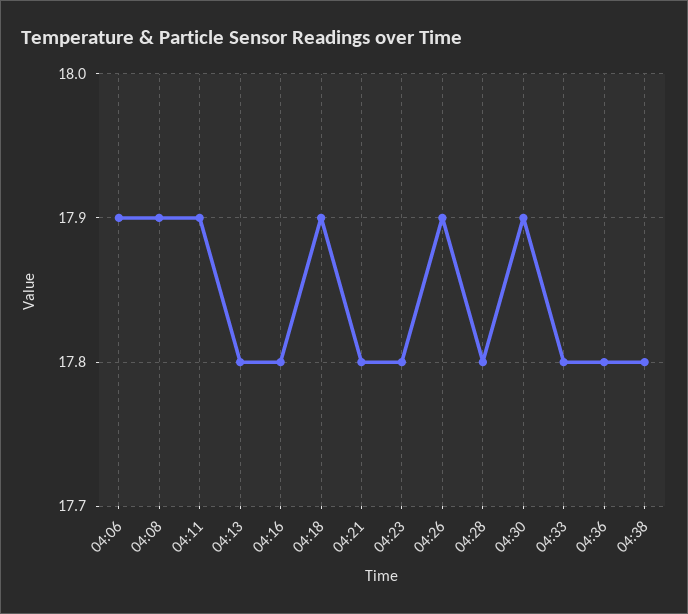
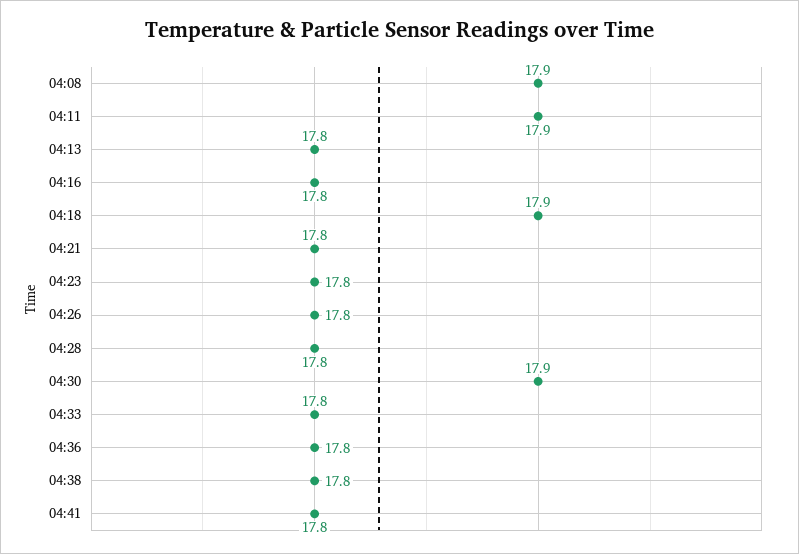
04:06: 17.9 -> none
04:26: 17.9 -> 17.8
04:41: none -> 17.8

